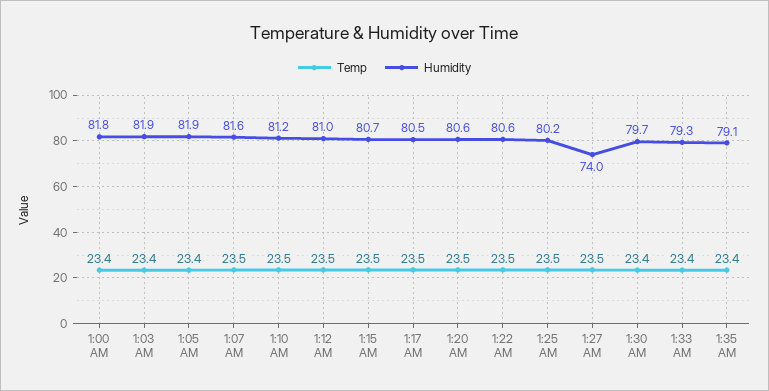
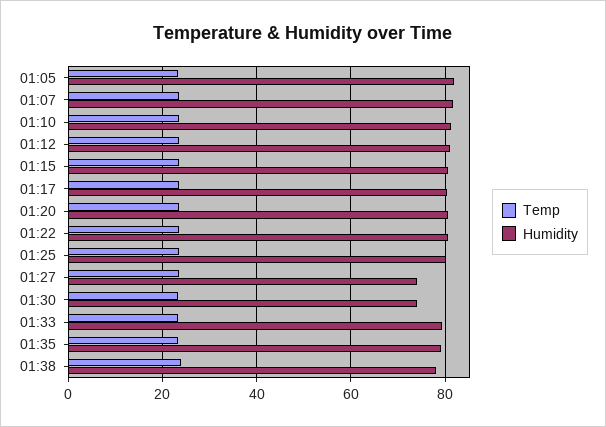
Temp, 1:00 AM: 23.4 -> none
Humidity, 1:00 AM: 81.8 -> none
Temp, 1:03 AM: 23.4 -> none
Humidity, 1:03 AM: 81.9 -> none
Humidity, 1:30 AM: 79.7 -> 74
Temp, 01:38: none -> 24
Humidity, 01:38: none -> 78

